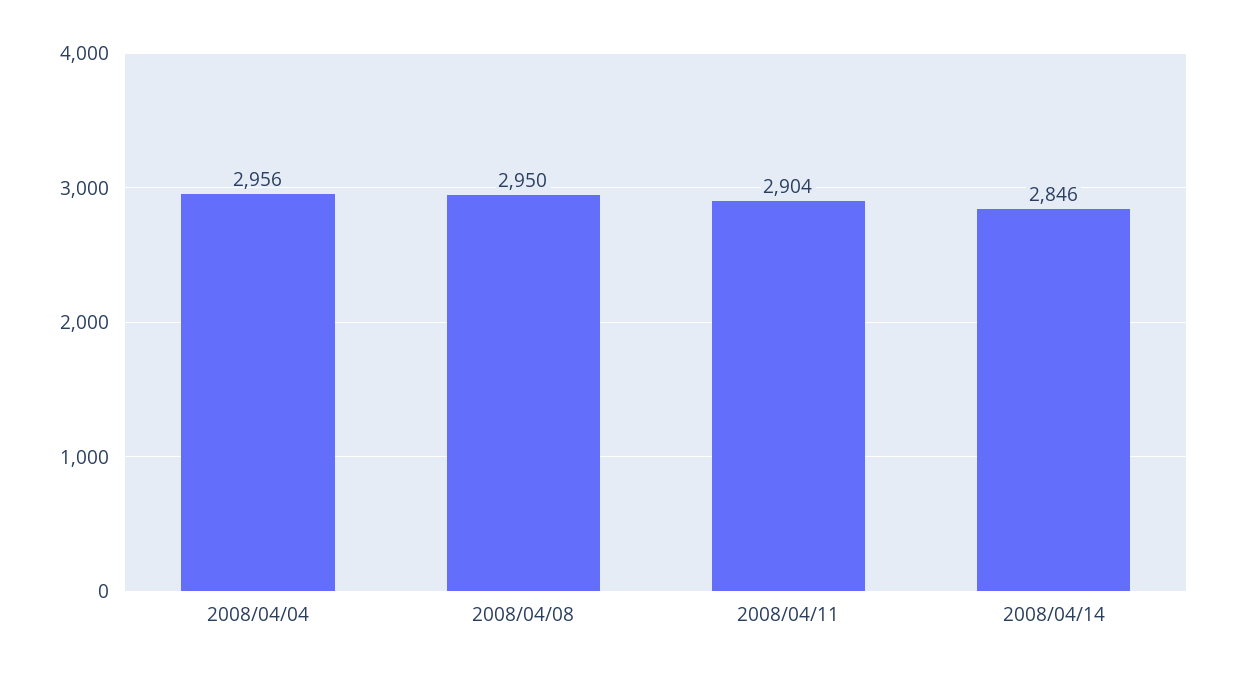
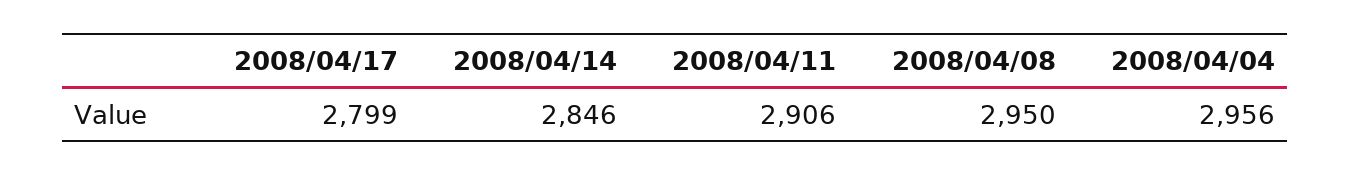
2008/04/11: 2904 -> 2906
2008/04/17: none -> 2799

